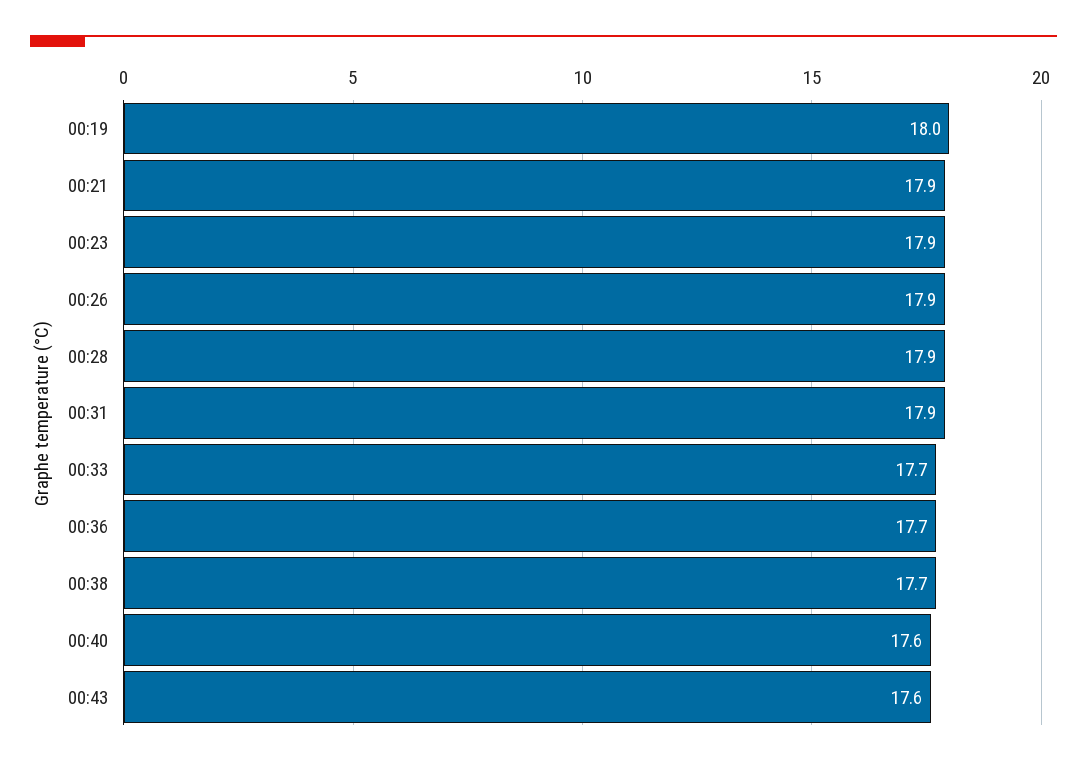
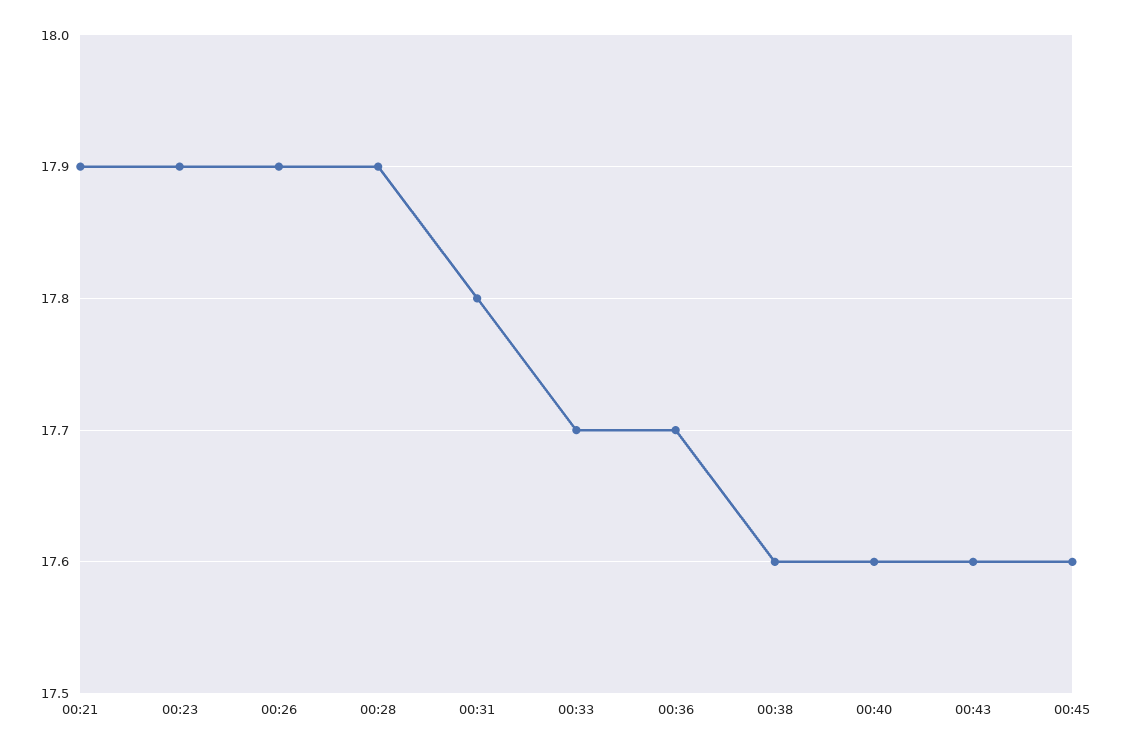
00:19: 18 -> none
00:31: 17.9 -> 17.8
00:38: 17.7 -> 17.6
00:45: none -> 17.6

